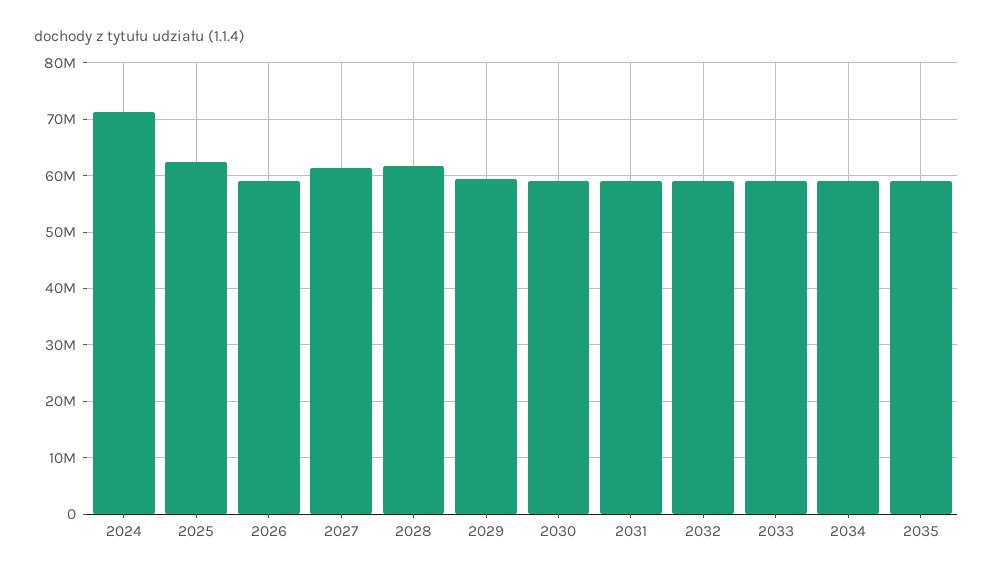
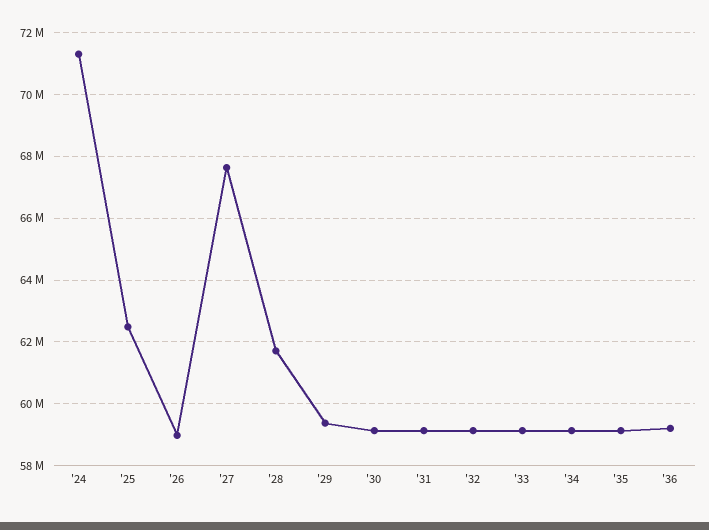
2027: 62000000 -> 67600000
'36: none -> 59200000

